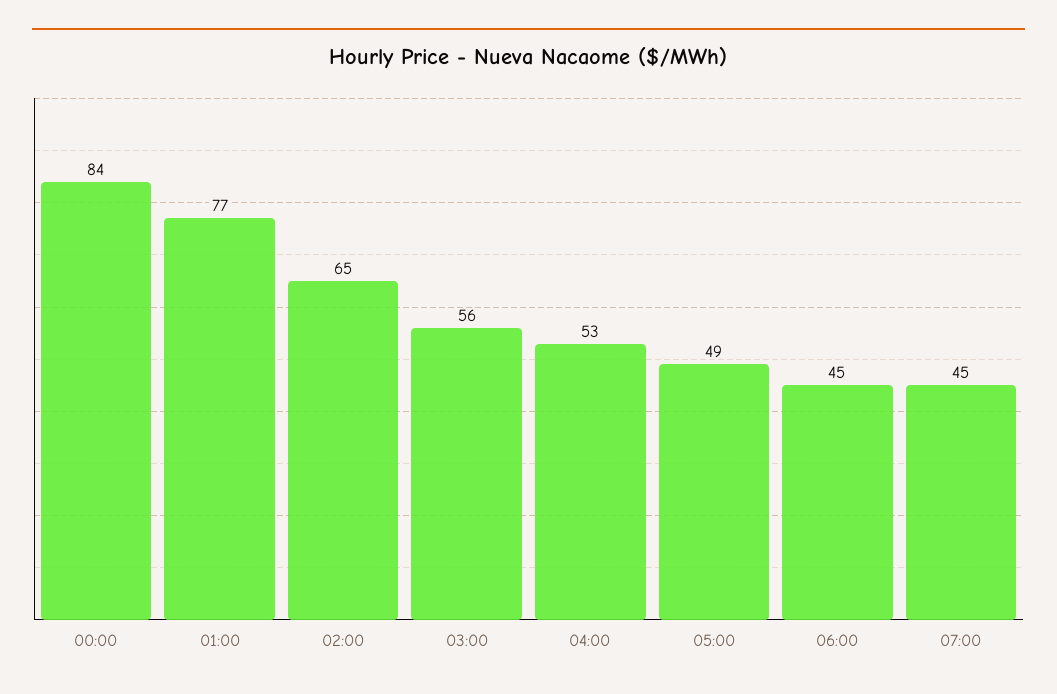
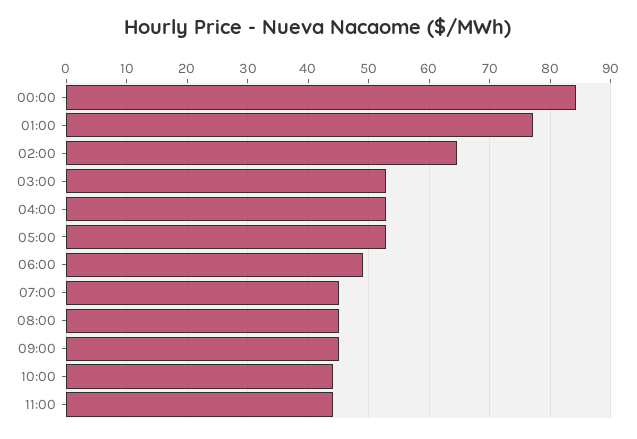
03:00: 56 -> 53
05:00: 49 -> 53
06:00: 45 -> 49
08:00: none -> 45
09:00: none -> 45
10:00: none -> 44
11:00: none -> 44

